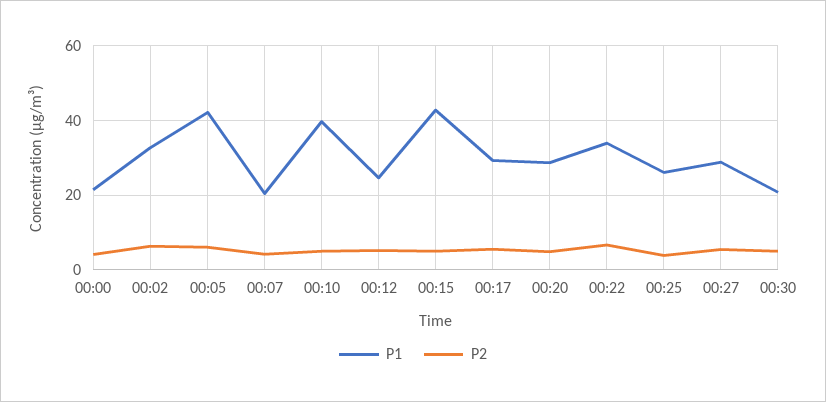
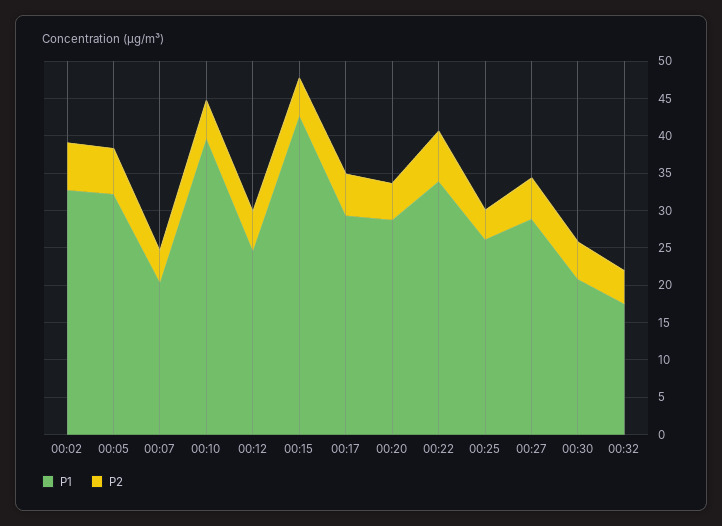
P1, 00:00: 22 -> none
P2, 00:00: 4 -> none
P1, 00:05: 42 -> 32.5
P1, 00:32: none -> 17.5
P2, 00:32: none -> 5

